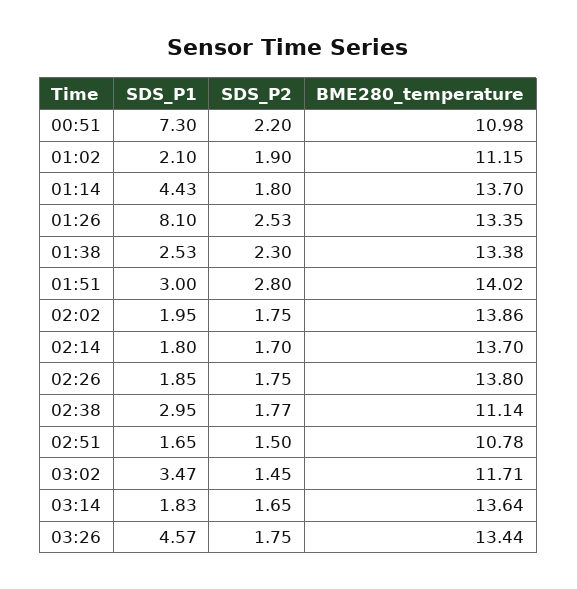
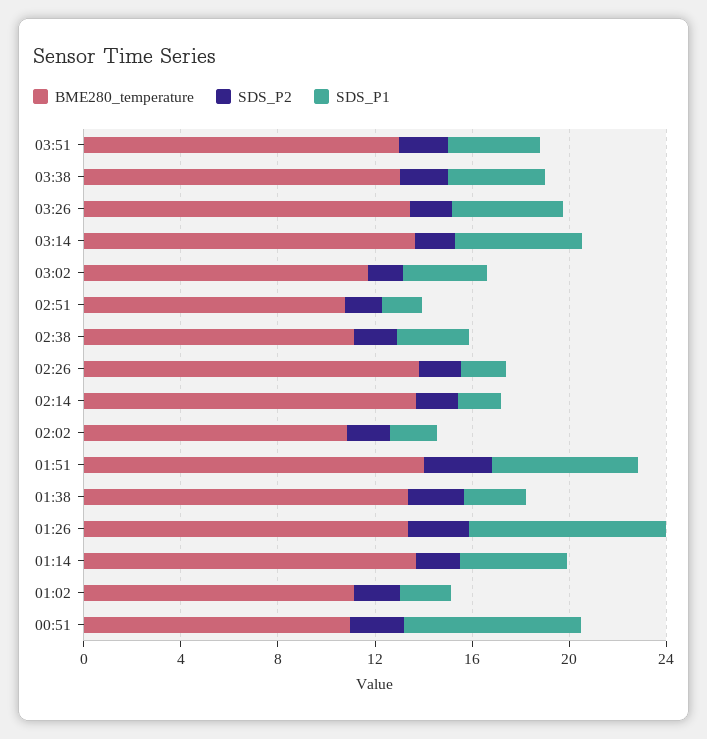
SDS_P1, 01:51: 3 -> 6
BME280_temperature, 02:02: 13.86 -> 11
SDS_P1, 03:14: 1.83 -> 5
BME280_temperature, 03:51: none -> 13
SDS_P2, 03:51: none -> 2
SDS_P1, 03:51: none -> 4
BME280_temperature, 03:38: none -> 13
SDS_P2, 03:38: none -> 2
SDS_P1, 03:38: none -> 4

